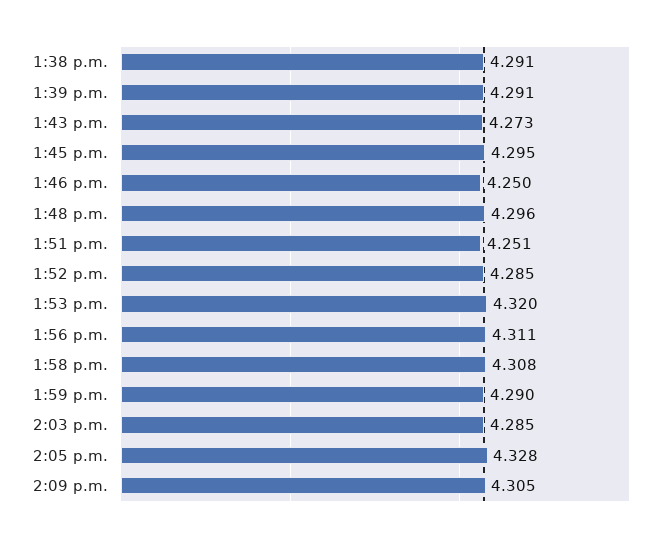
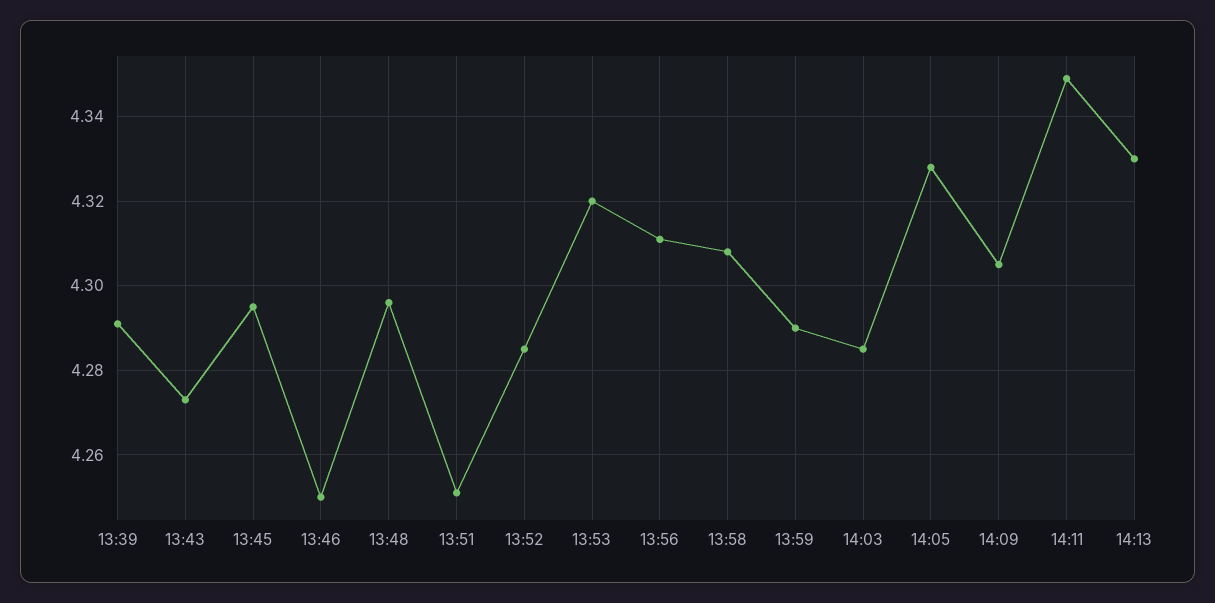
1:38 p.m.: 4.291 -> none
14:11: none -> 4.35
14:13: none -> 4.33

